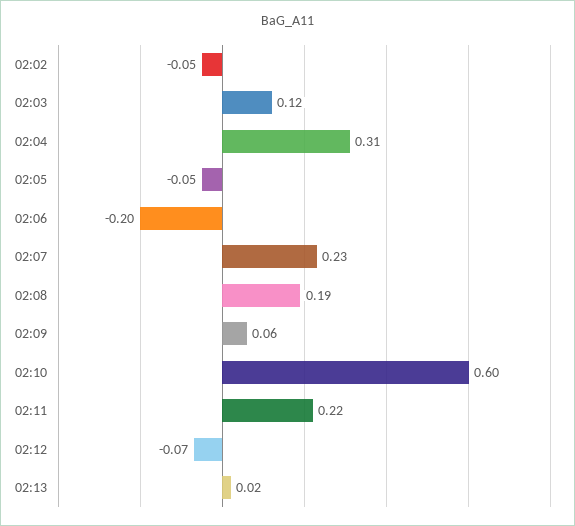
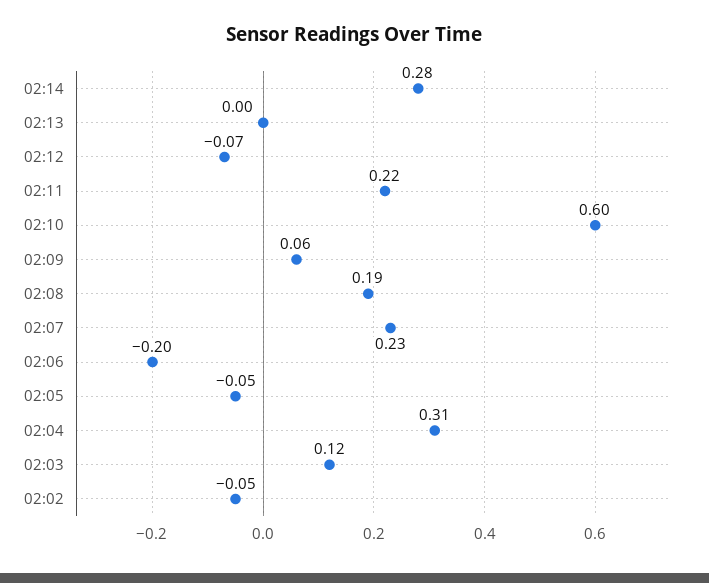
02:13: 0.02 -> 0
02:14: none -> 0.28

